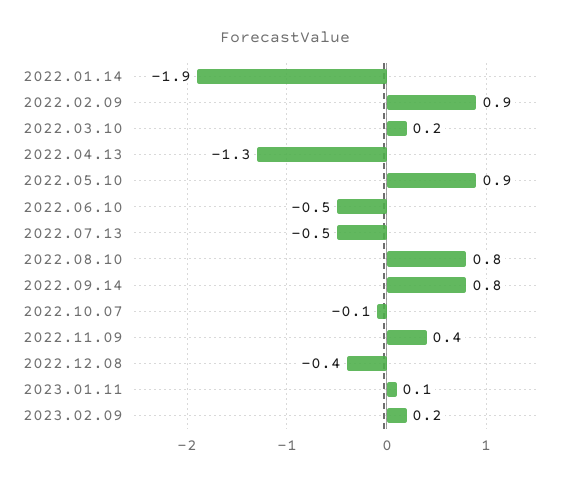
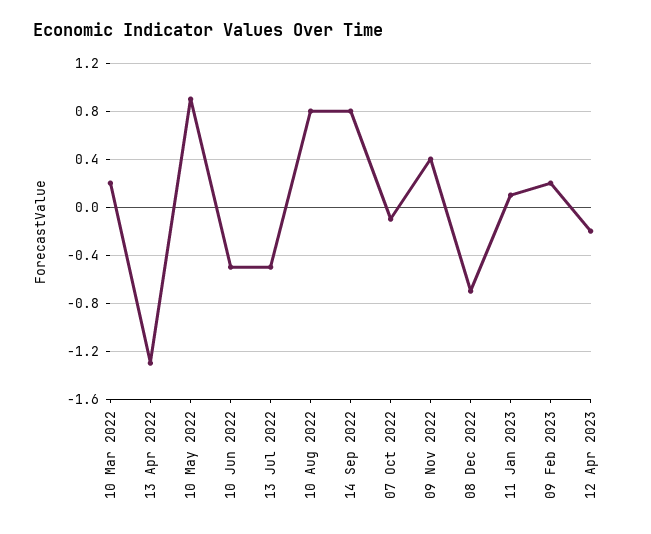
2022.01.14: -1.9 -> none
2022.02.09: 0.9 -> none
2022.12.08: -0.4 -> -0.7
12 Apr 2023: none -> -0.2

